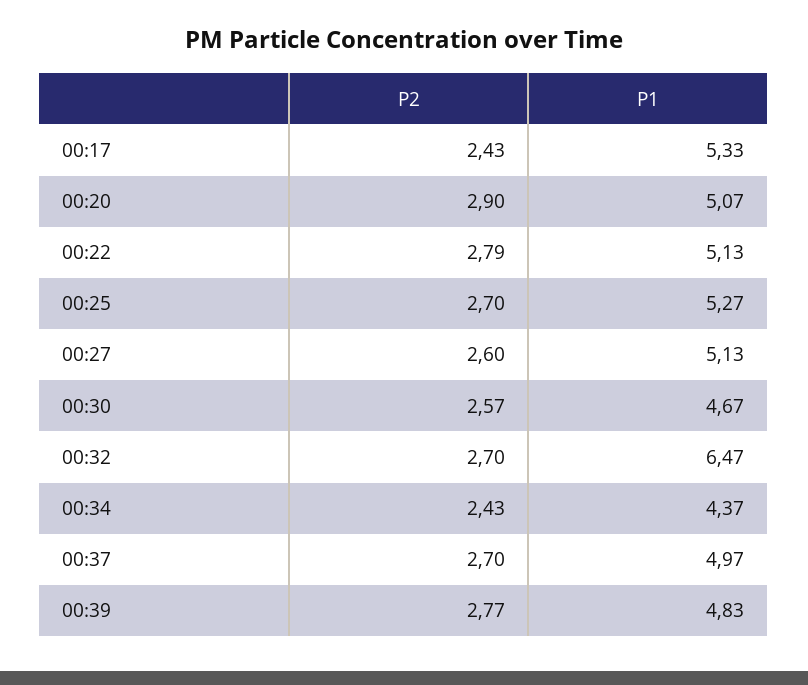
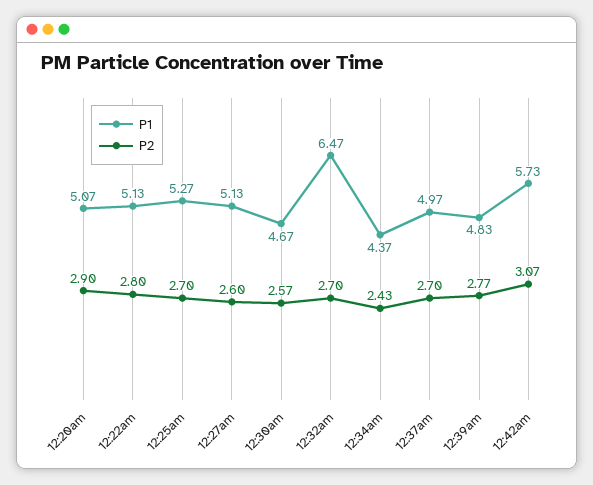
P2, 00:17: 2.43 -> none
P1, 00:17: 5.33 -> none
P2, 00:22: 2.79 -> 2.8
P1, 12:42am: none -> 5.73
P2, 12:42am: none -> 3.07

